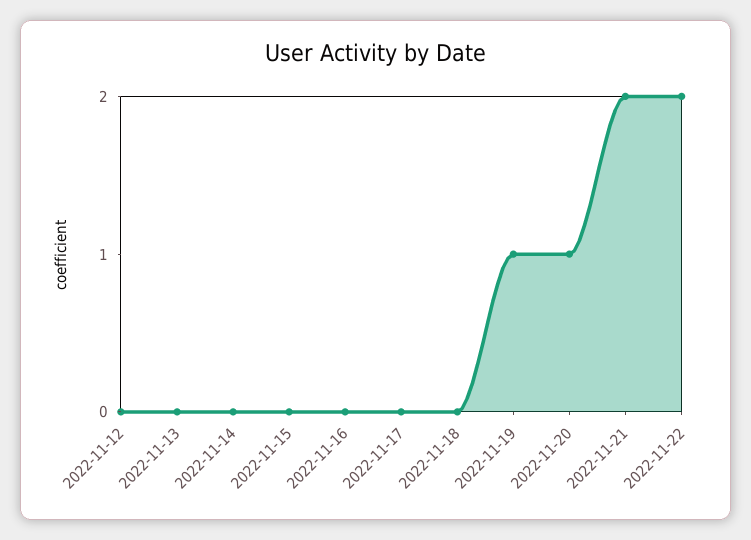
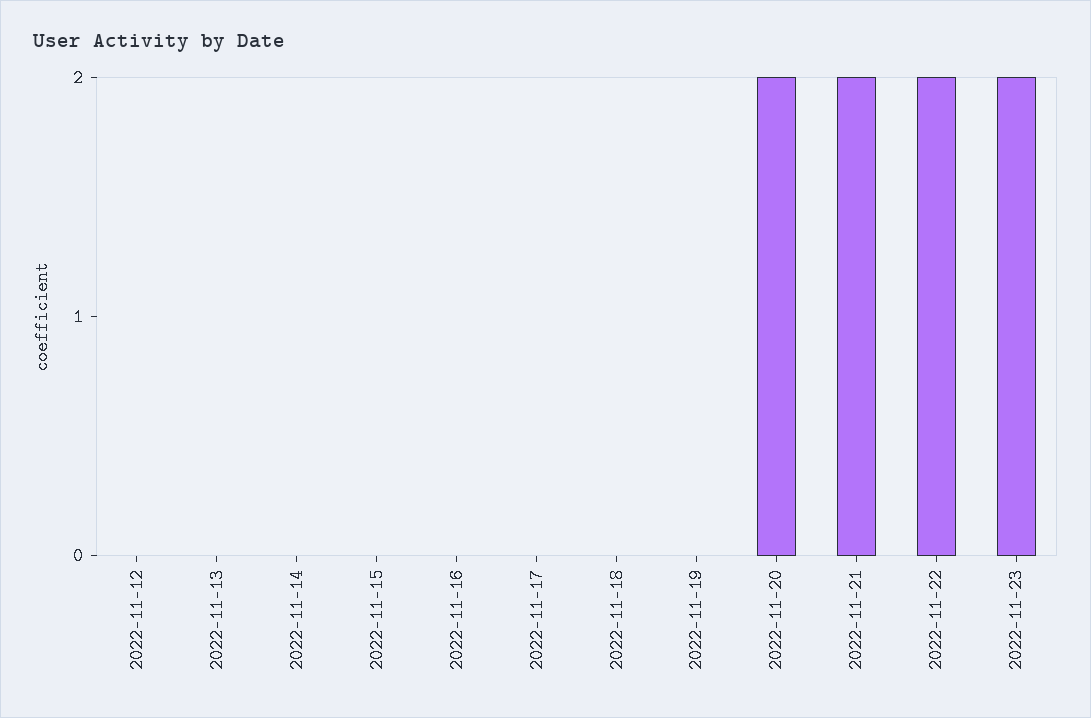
2022-11-19: 1 -> 0
2022-11-20: 1 -> 2
2022-11-23: none -> 2

